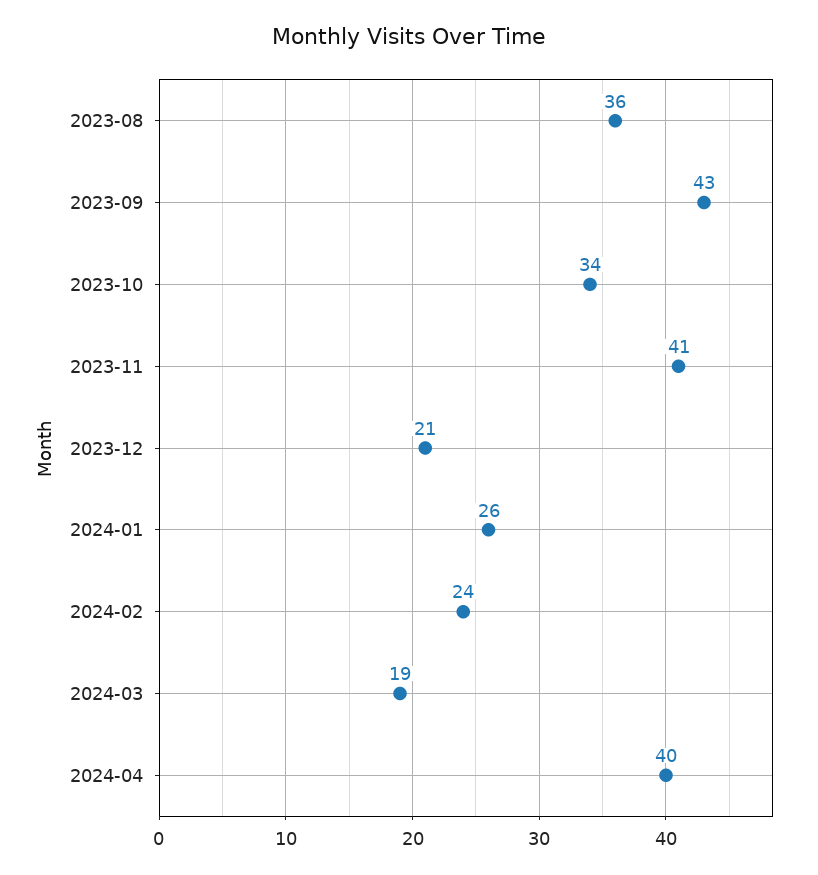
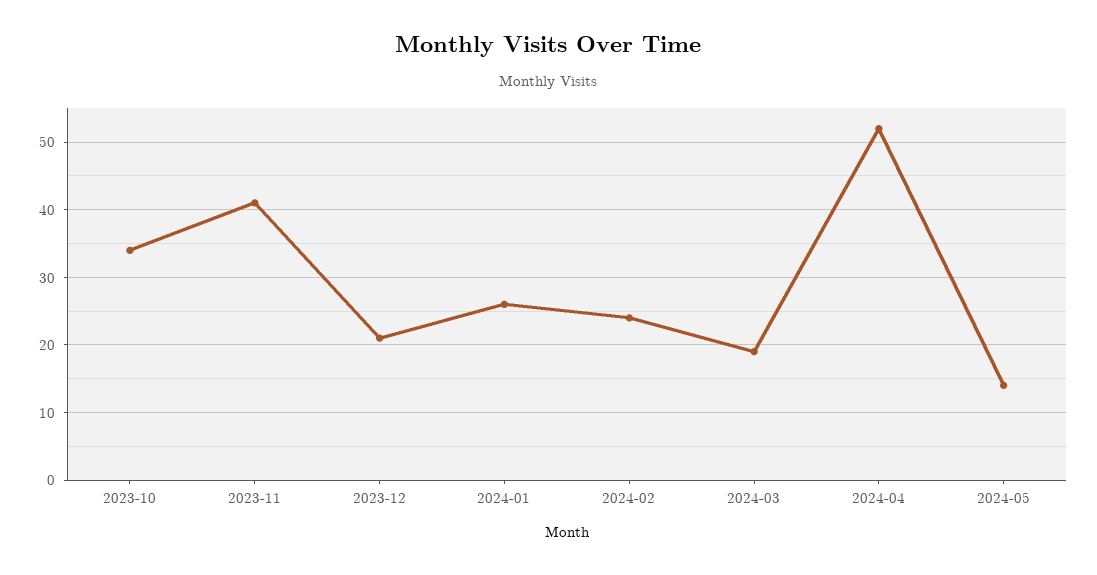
2023-08: 36 -> none
2023-09: 43 -> none
2024-04: 40 -> 52
2024-05: none -> 14

